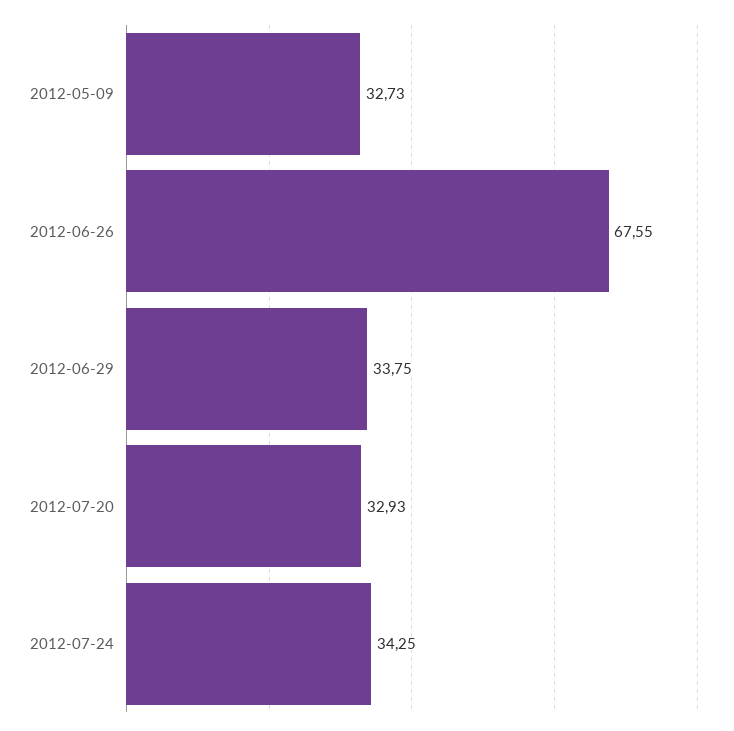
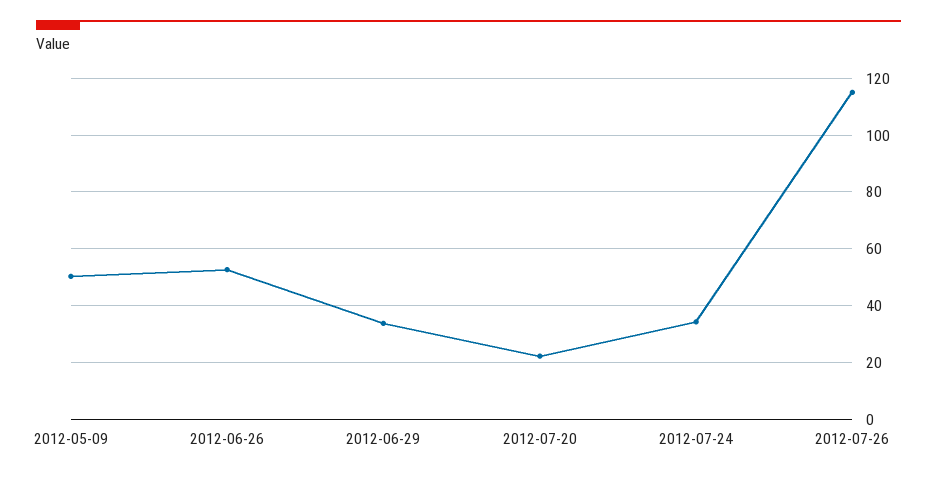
2012-05-09: 32.73 -> 50
2012-06-26: 67.55 -> 52.5
2012-07-20: 32.93 -> 22.5
2012-07-26: none -> 115

